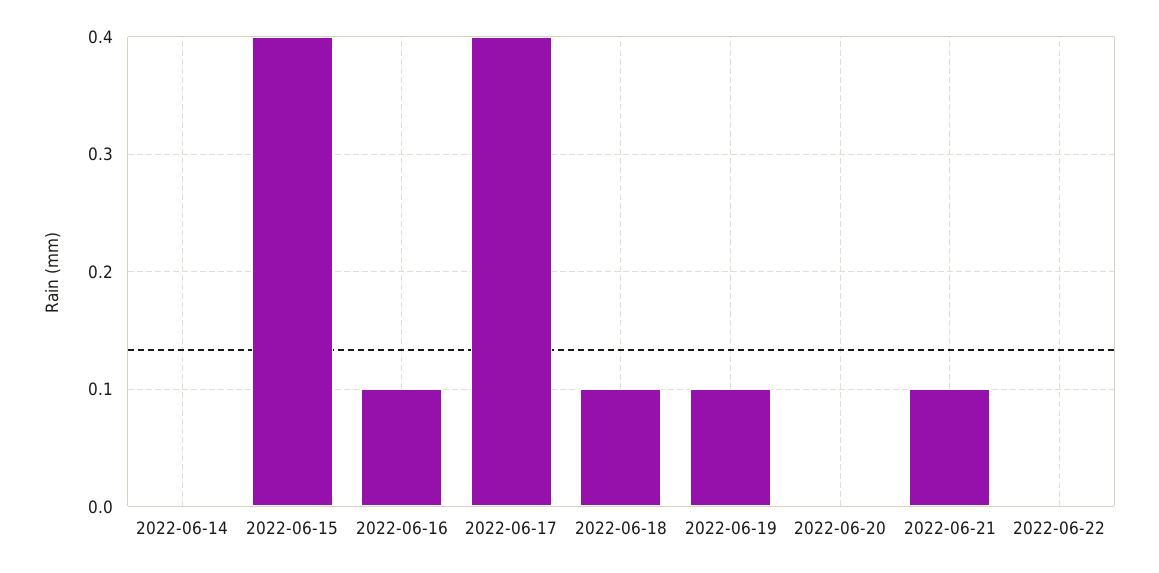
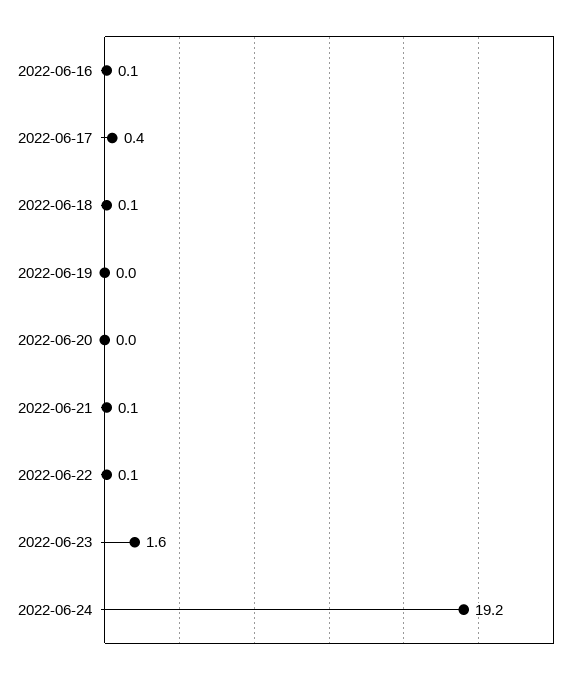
2022-06-14: 0 -> none
2022-06-15: 0.4 -> none
2022-06-19: 0.1 -> 0
2022-06-22: 0 -> 0.1
2022-06-23: none -> 1.6
2022-06-24: none -> 19.2

